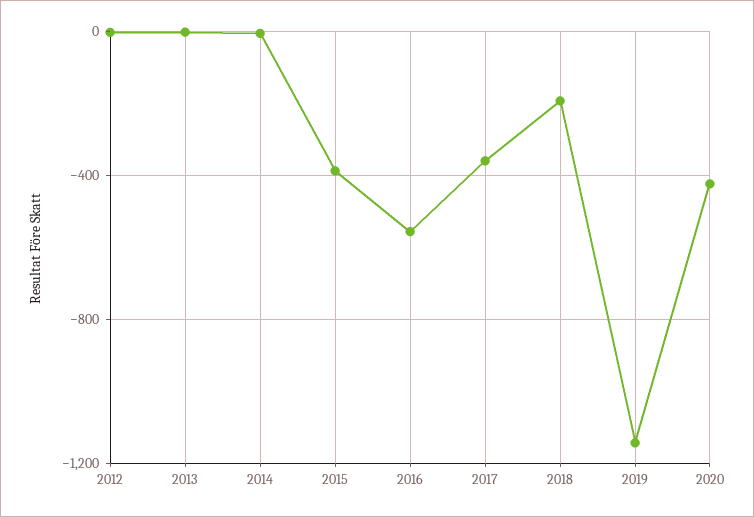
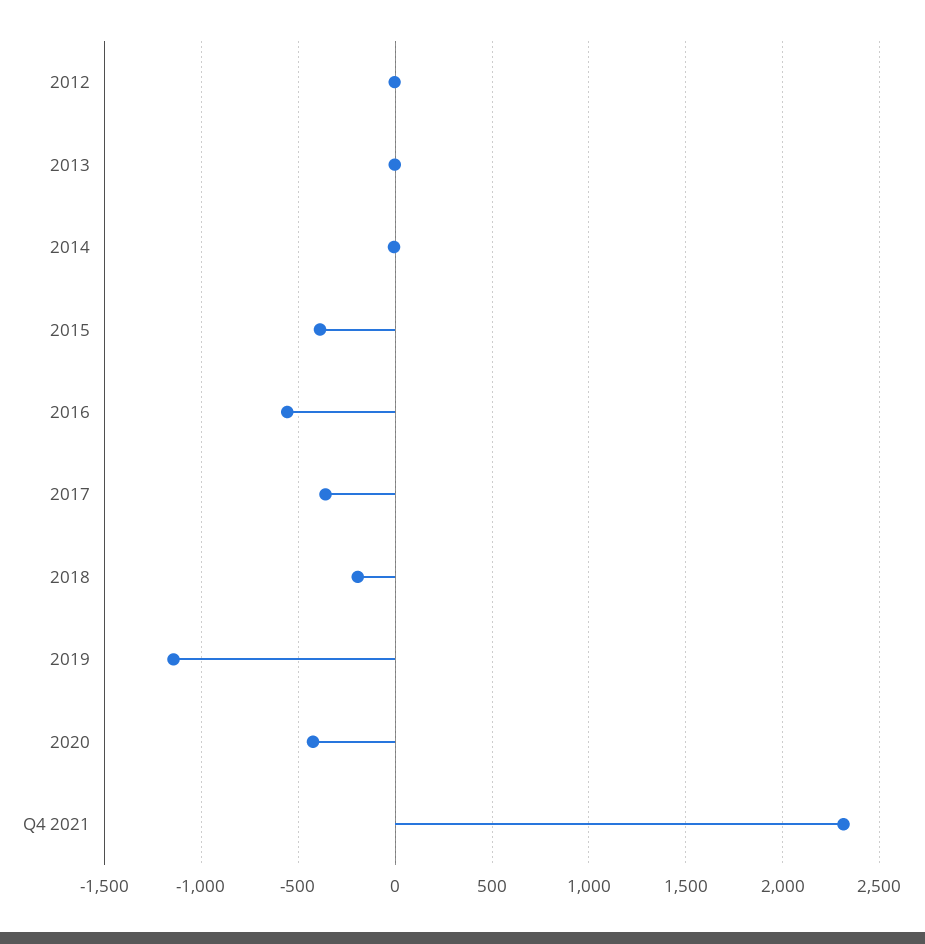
Q4 2021: none -> 2300

